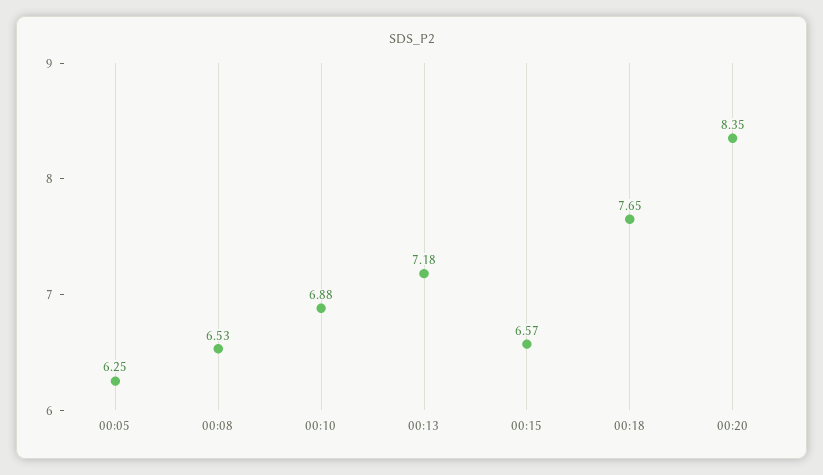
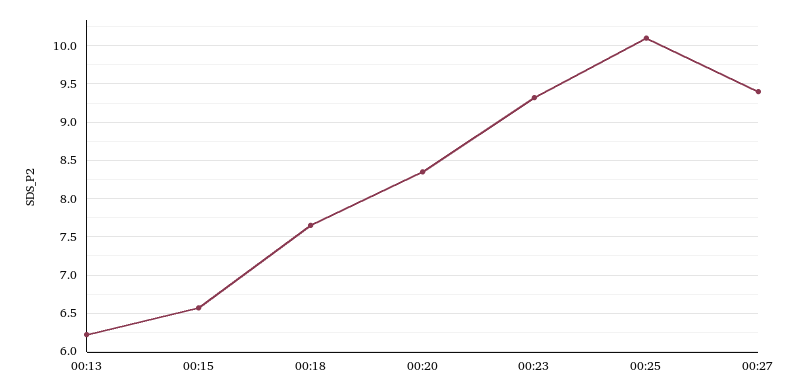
00:05: 6.25 -> none
00:08: 6.53 -> none
00:10: 6.88 -> none
00:13: 7.18 -> 6.2
00:23: none -> 9.3
00:25: none -> 10.1
00:27: none -> 9.4

